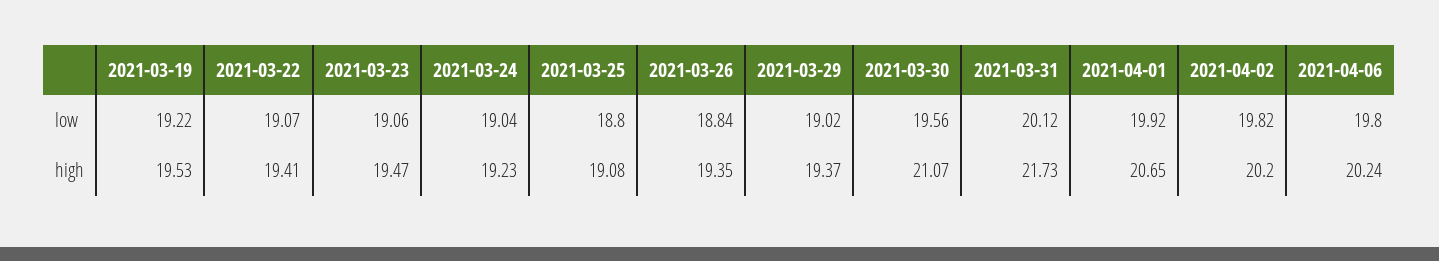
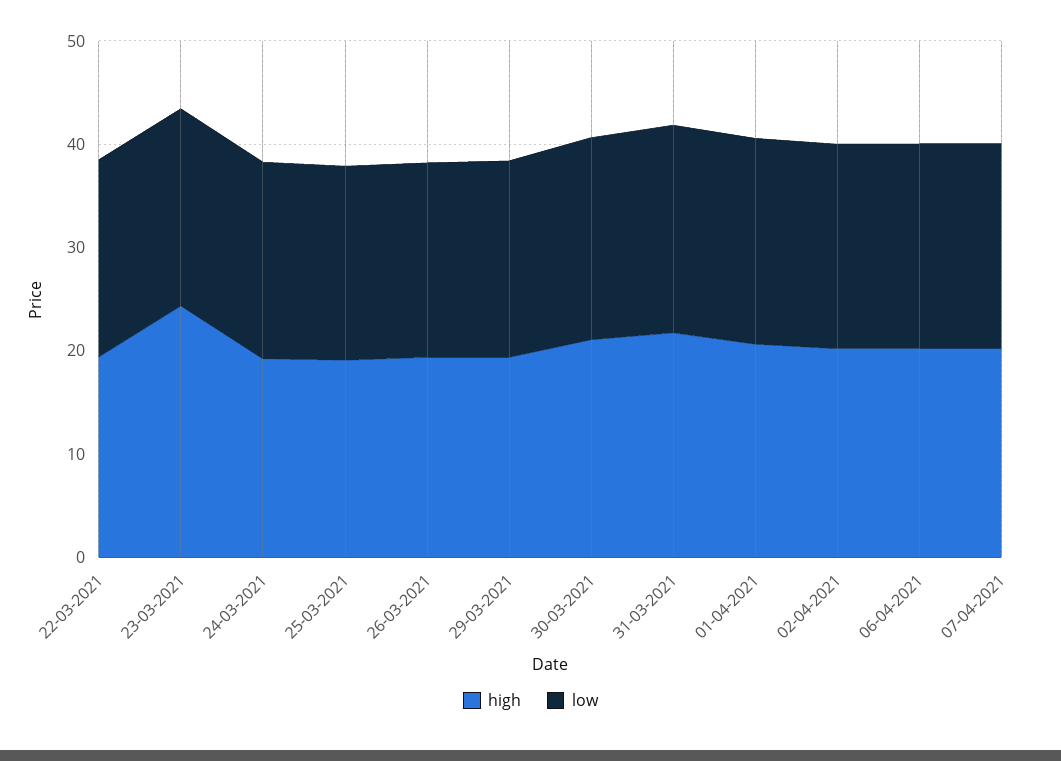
low, 2021-03-19: 19.22 -> none
high, 2021-03-19: 19.53 -> none
high, 2021-03-23: 19.47 -> 24
high, 07-04-2021: none -> 20
low, 07-04-2021: none -> 20

